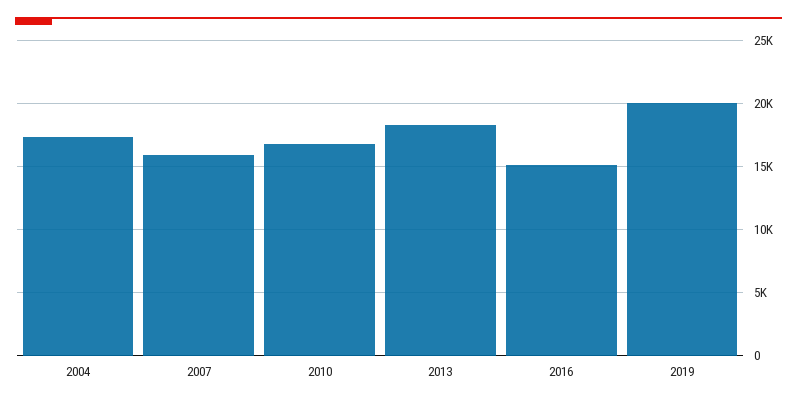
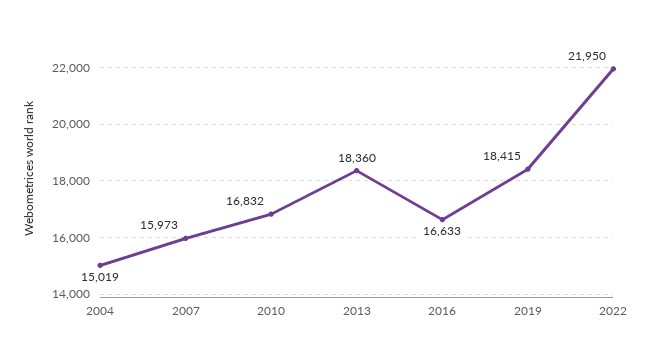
2004: 17500 -> 15019
2016: 15000 -> 16633
2019: 20000 -> 18415
2022: none -> 21950

